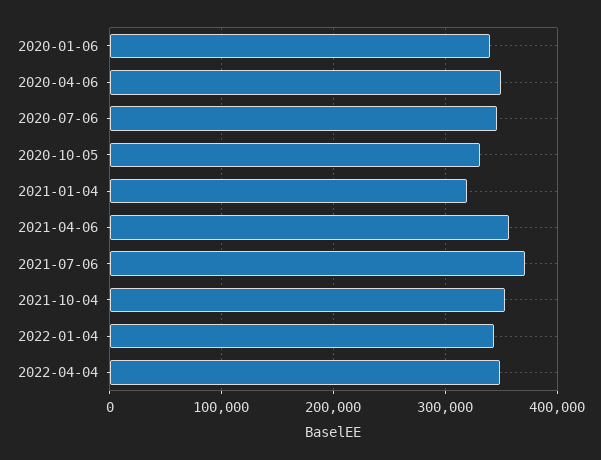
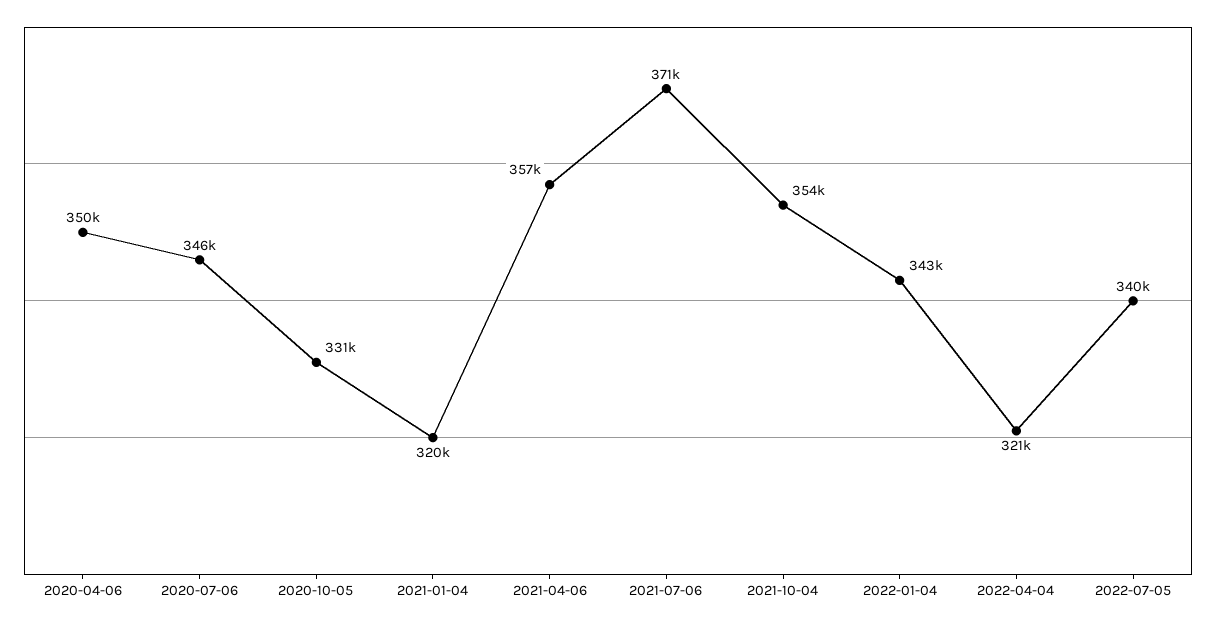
2020-01-06: 340000 -> none
2022-04-04: 350000 -> 321000
2022-07-05: none -> 340000

